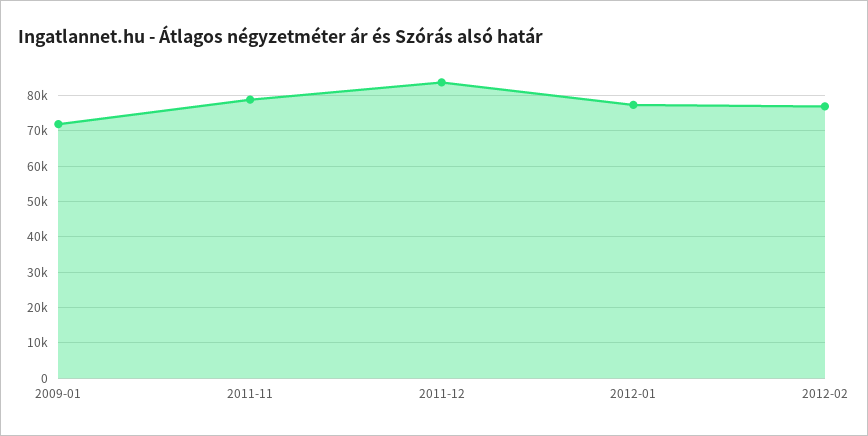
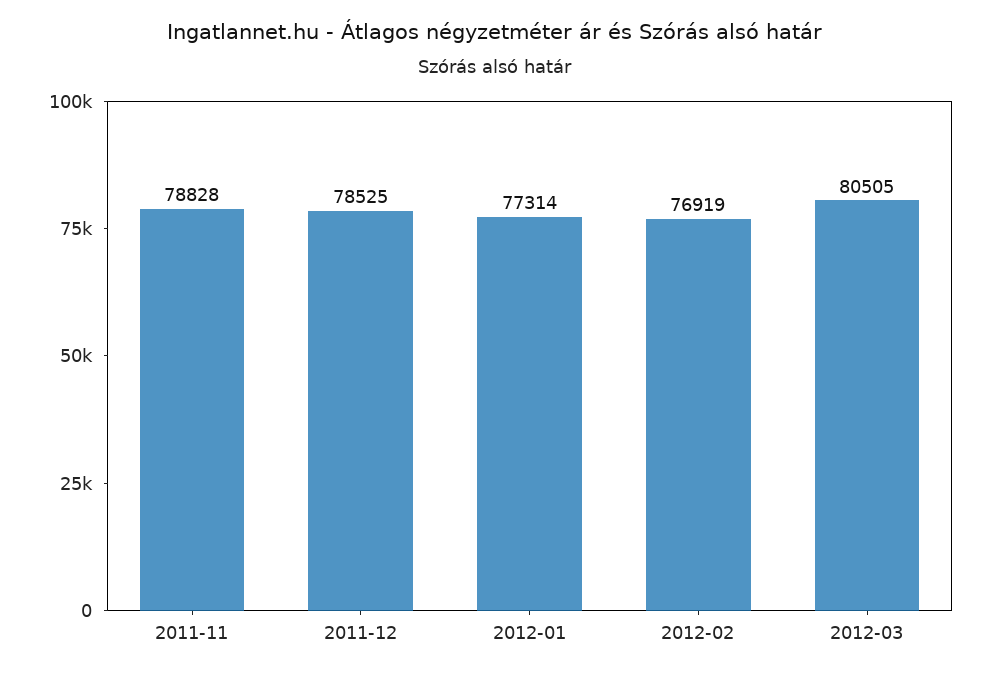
2009-01: 72000 -> none
2011-12: 84000 -> 78525
2012-03: none -> 80505

